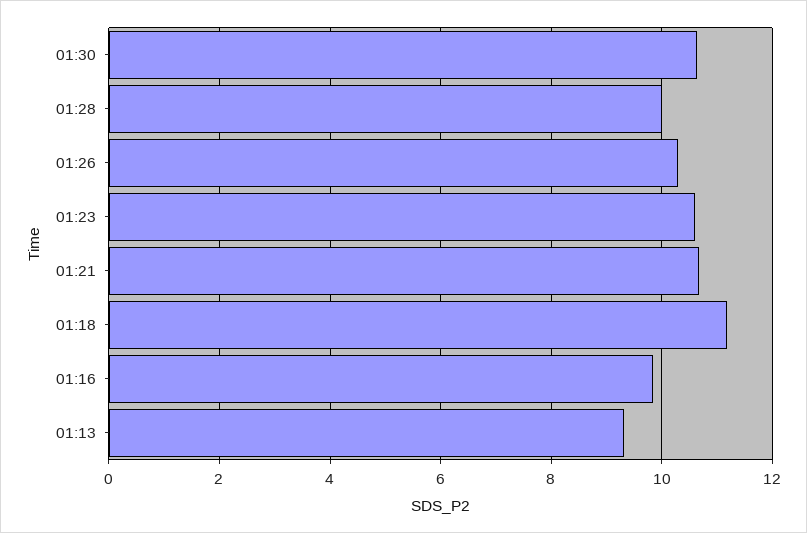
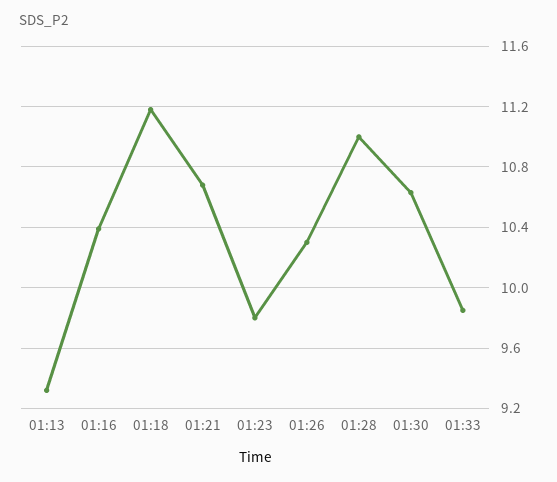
01:28: 10 -> 11
01:23: 10.6 -> 9.8
01:16: 9.8 -> 10.4
01:33: none -> 9.85

